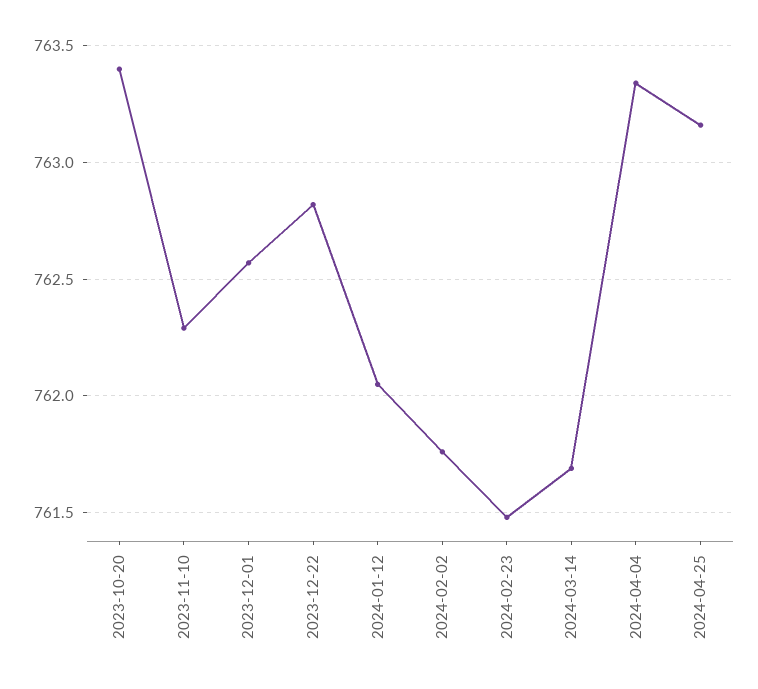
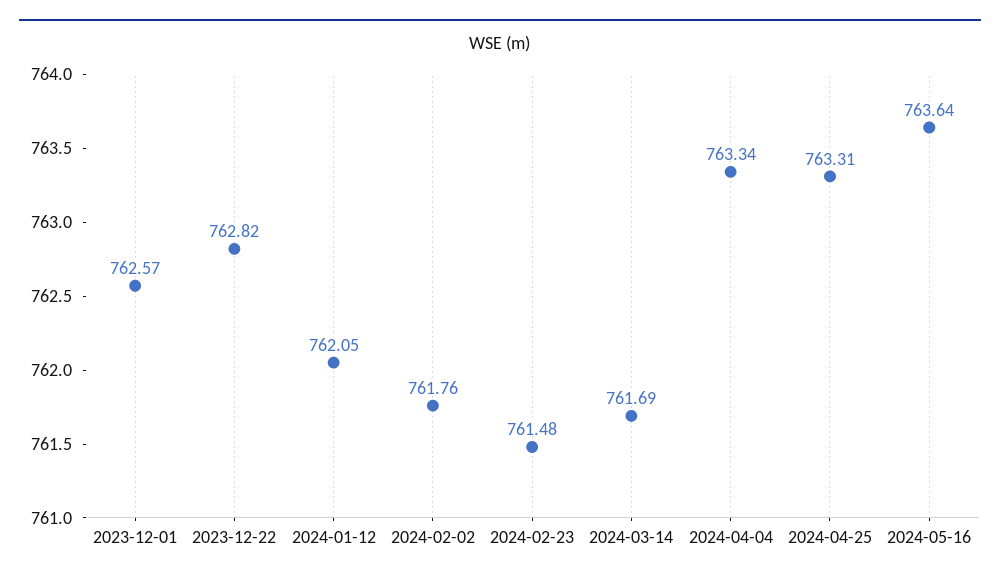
2023-10-20: 763.4 -> none
2023-11-10: 762.3 -> none
2024-04-25: 763.15 -> 763.31
2024-05-16: none -> 763.64

